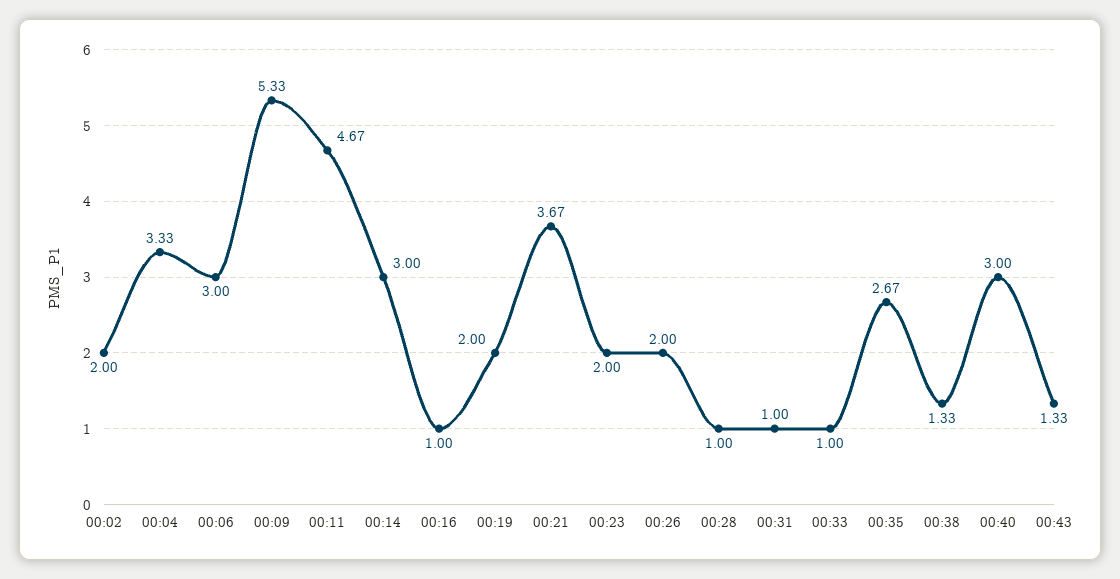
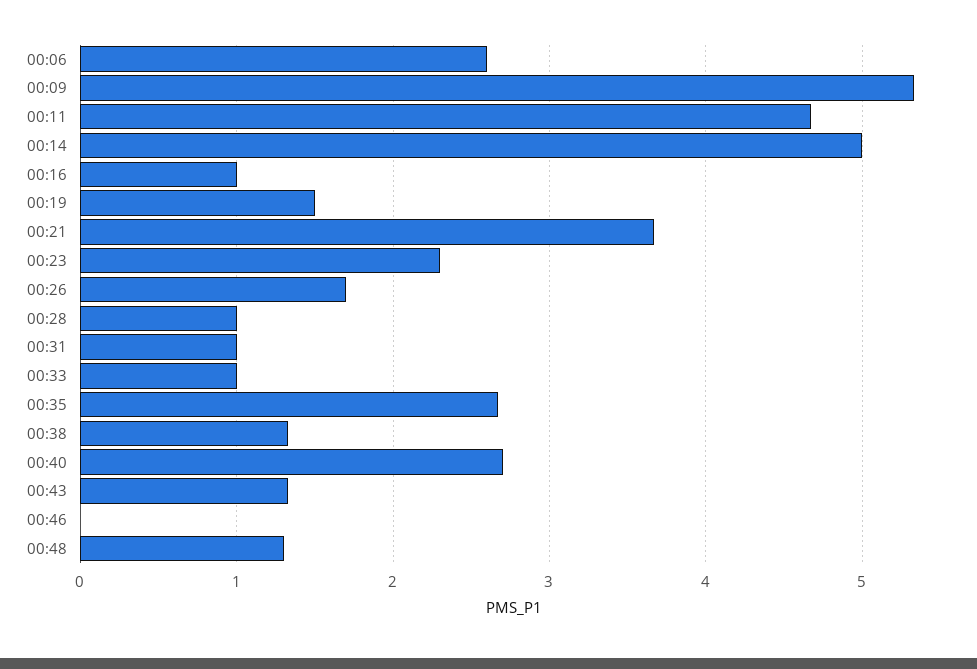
00:02: 2 -> none
00:04: 3.33 -> none
00:06: 3 -> 2.6
00:14: 3 -> 5
00:19: 2 -> 1.5
00:23: 2 -> 2.3
00:26: 2 -> 1.7
00:40: 3 -> 2.7
00:46: none -> 0
00:48: none -> 1.3

